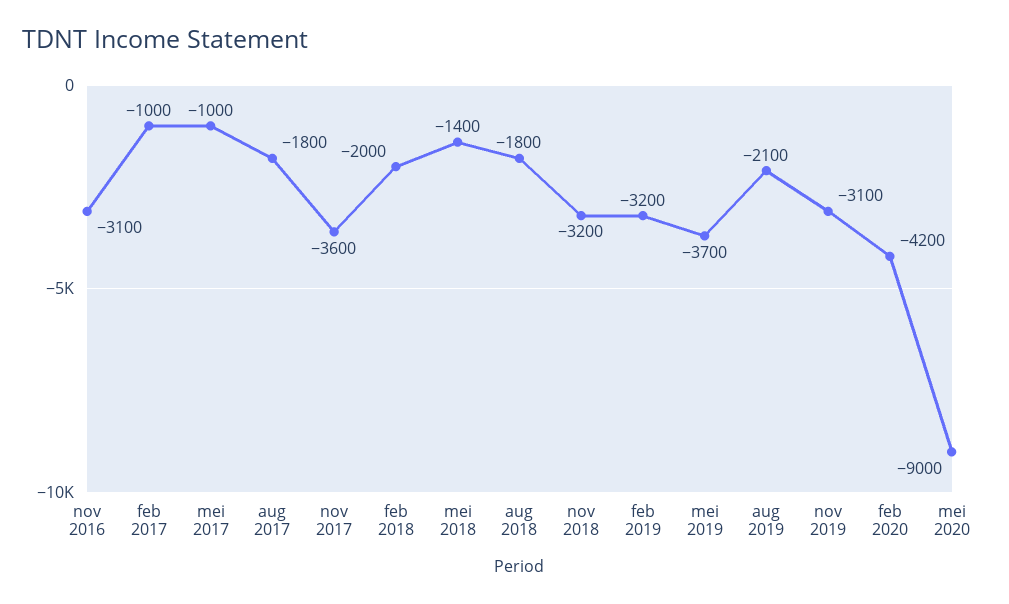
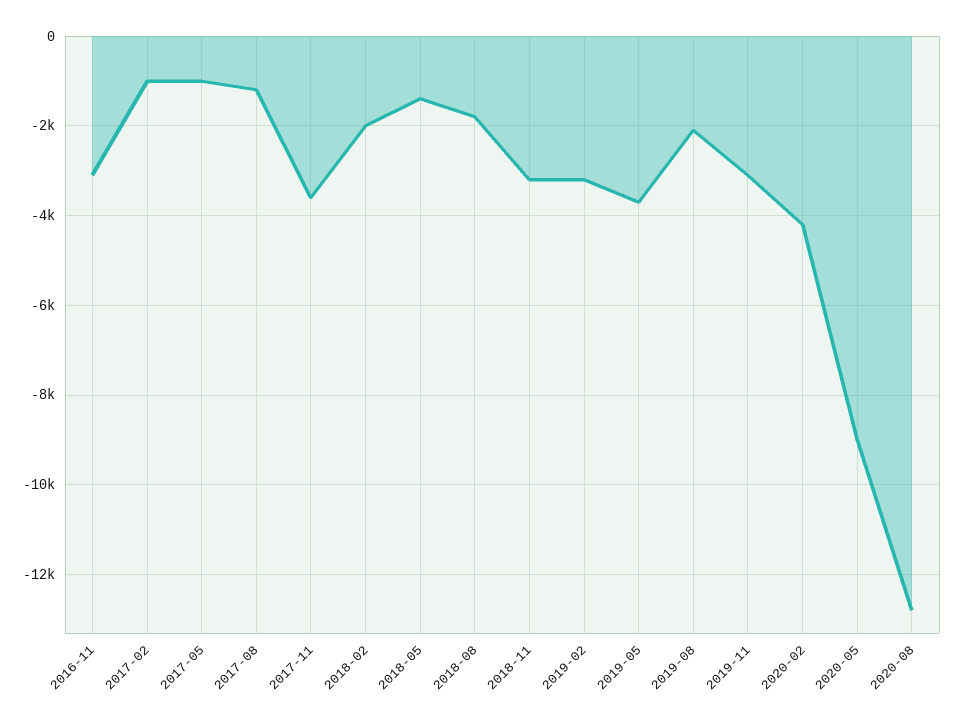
aug 2017: -1800 -> -1200
2020-08: none -> -12800

